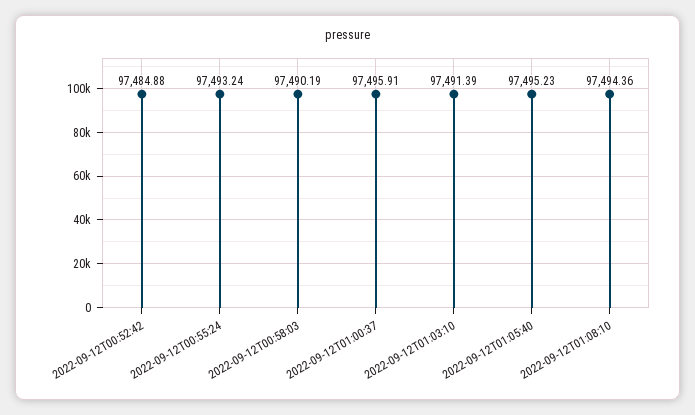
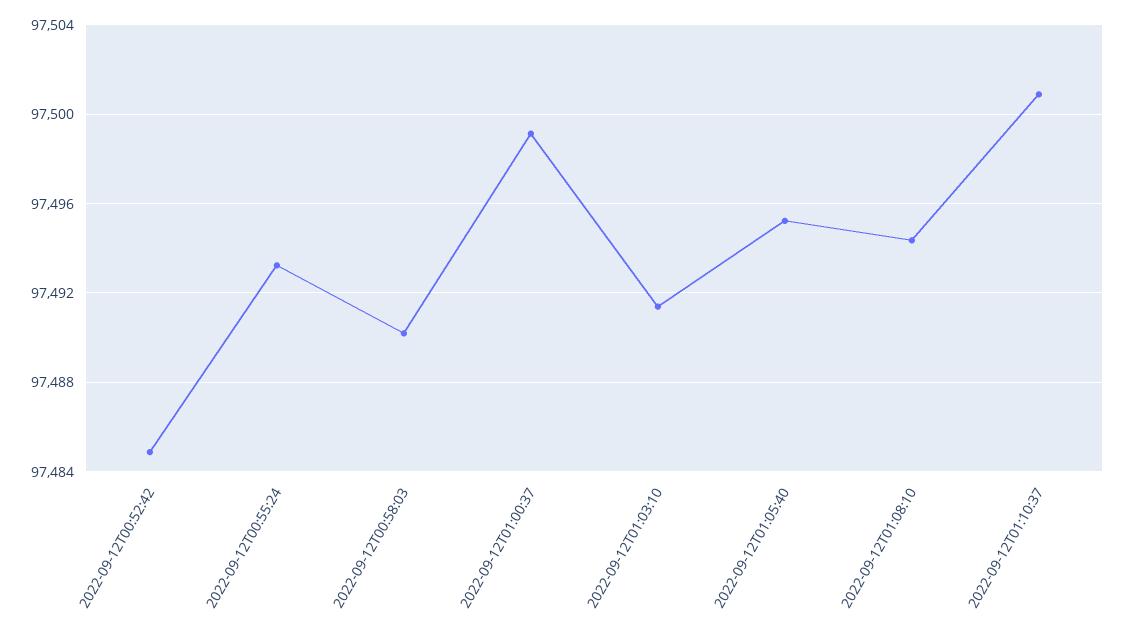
2022-09-12T01:00:37: 97495.91 -> 97499
2022-09-12T01:10:37: none -> 97501

